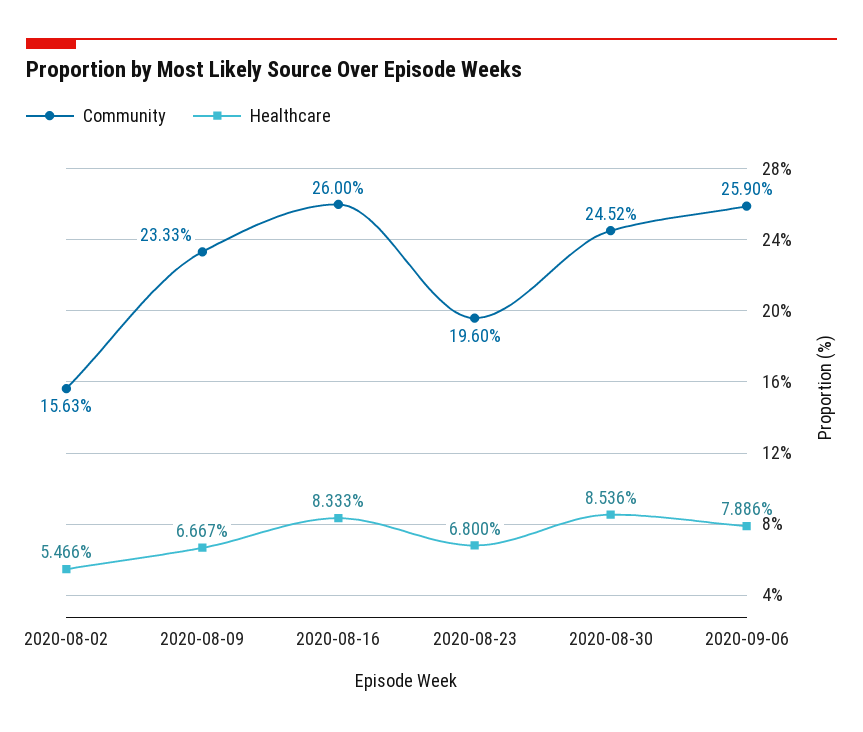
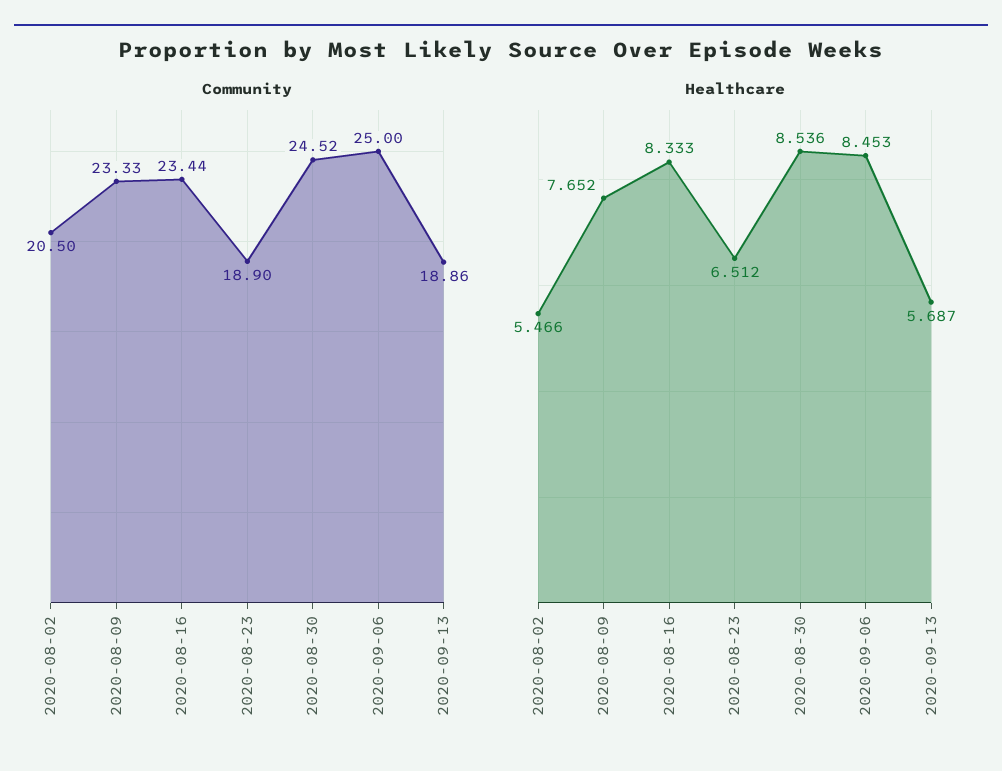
Community, 2020-08-02: 15.63 -> 20.5
Healthcare, 2020-08-09: 6.667 -> 7.652
Community, 2020-08-16: 26 -> 23.44
Community, 2020-08-23: 19.6 -> 18.9
Healthcare, 2020-08-23: 6.8 -> 6.512
Community, 2020-09-06: 25.9 -> 25
Healthcare, 2020-09-06: 7.886 -> 8.453
Community, 2020-09-13: none -> 18.86
Healthcare, 2020-09-13: none -> 5.687

